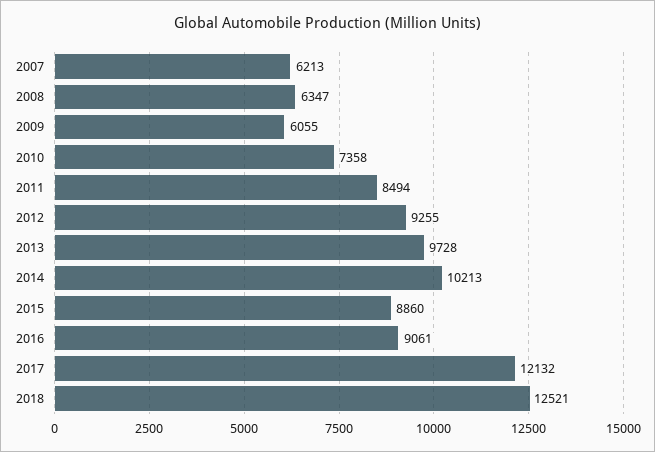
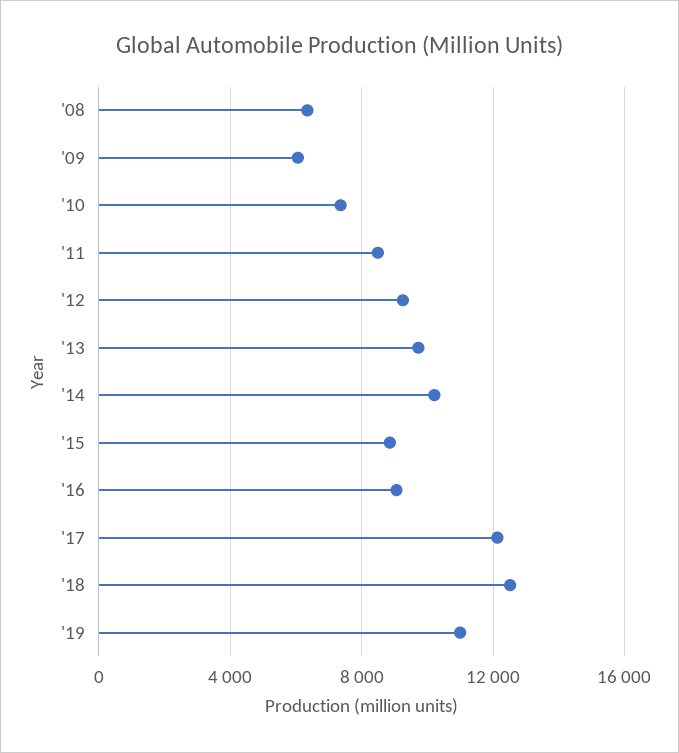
2007: 6213 -> none
'19: none -> 11000

